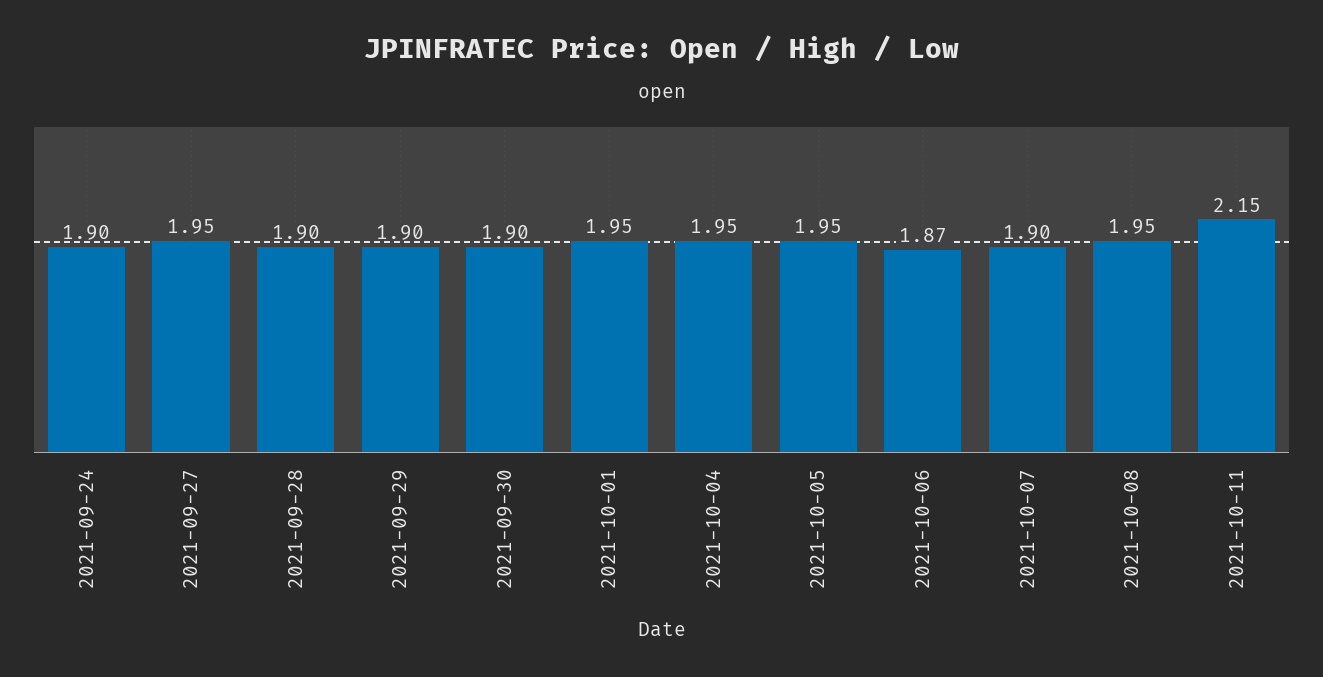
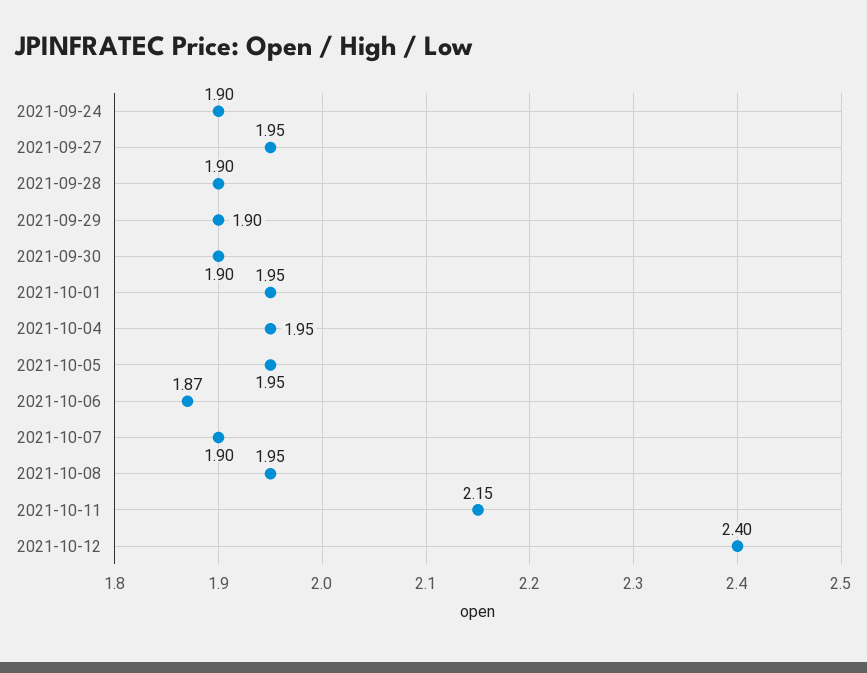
2021-10-12: none -> 2.4

